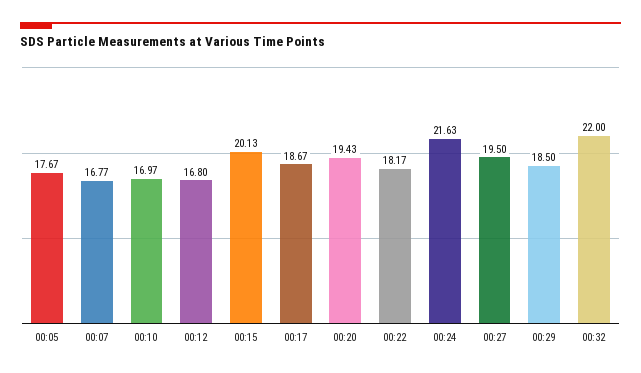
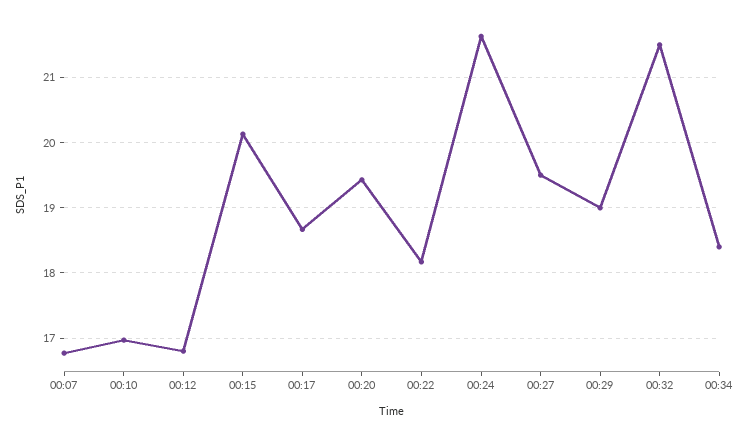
00:05: 17.67 -> none
00:29: 18.5 -> 19
00:32: 22 -> 21.5
00:34: none -> 18.4

